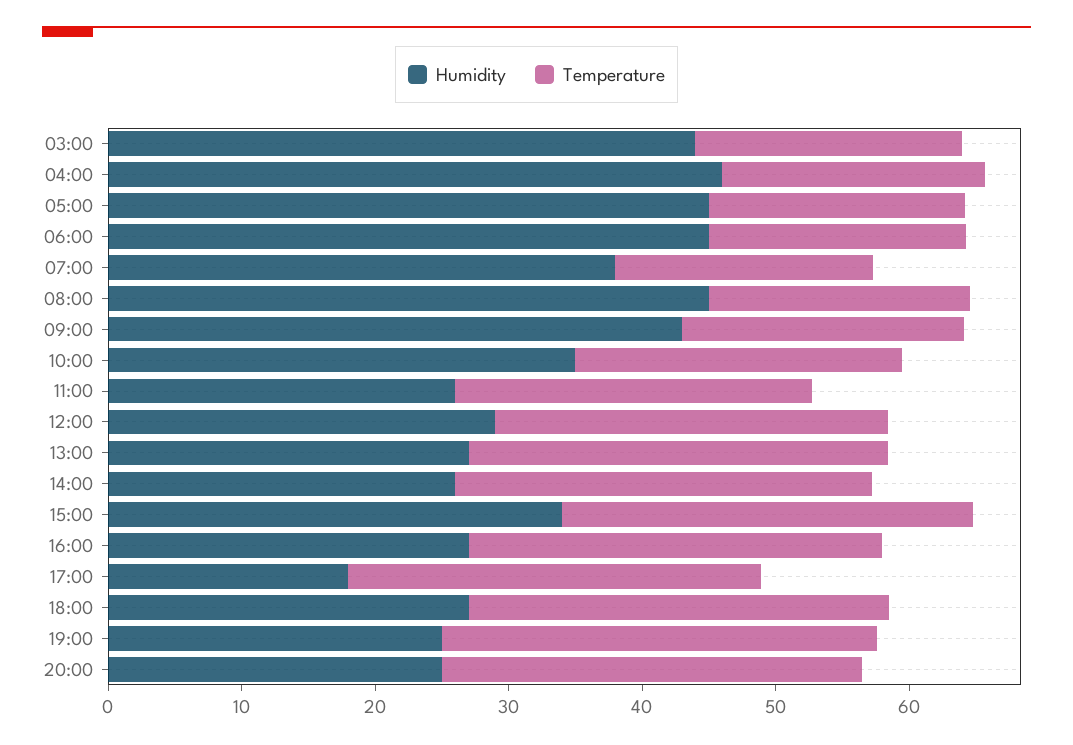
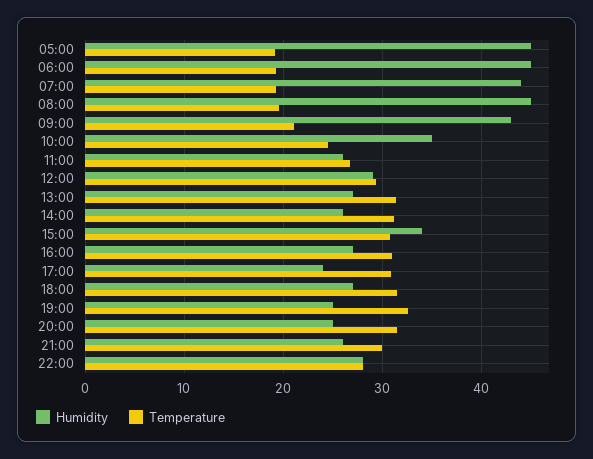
Humidity, 03:00: 44 -> none
Temperature, 03:00: 20 -> none
Humidity, 04:00: 46 -> none
Temperature, 04:00: 20 -> none
Humidity, 07:00: 38 -> 44
Humidity, 17:00: 18 -> 24
Humidity, 21:00: none -> 26
Temperature, 21:00: none -> 30
Humidity, 22:00: none -> 28
Temperature, 22:00: none -> 28

